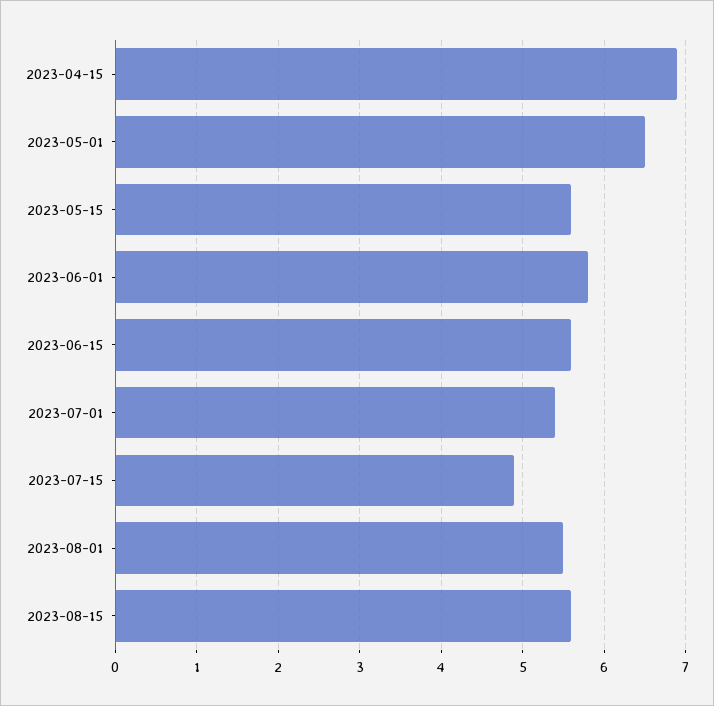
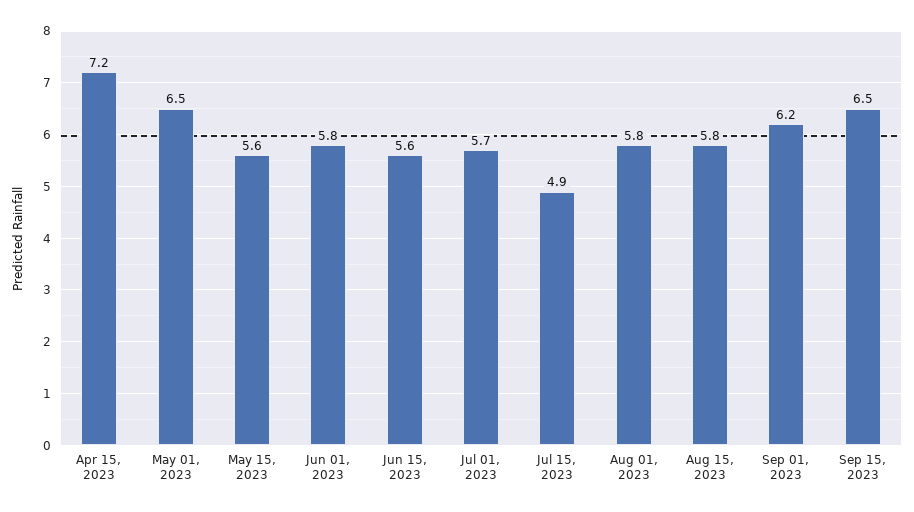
2023-04-15: 6.9 -> 7.2
2023-07-01: 5.4 -> 5.7
2023-08-01: 5.5 -> 5.8
2023-08-15: 5.6 -> 5.8
Sep 01, 2023: none -> 6.2
Sep 15, 2023: none -> 6.5

